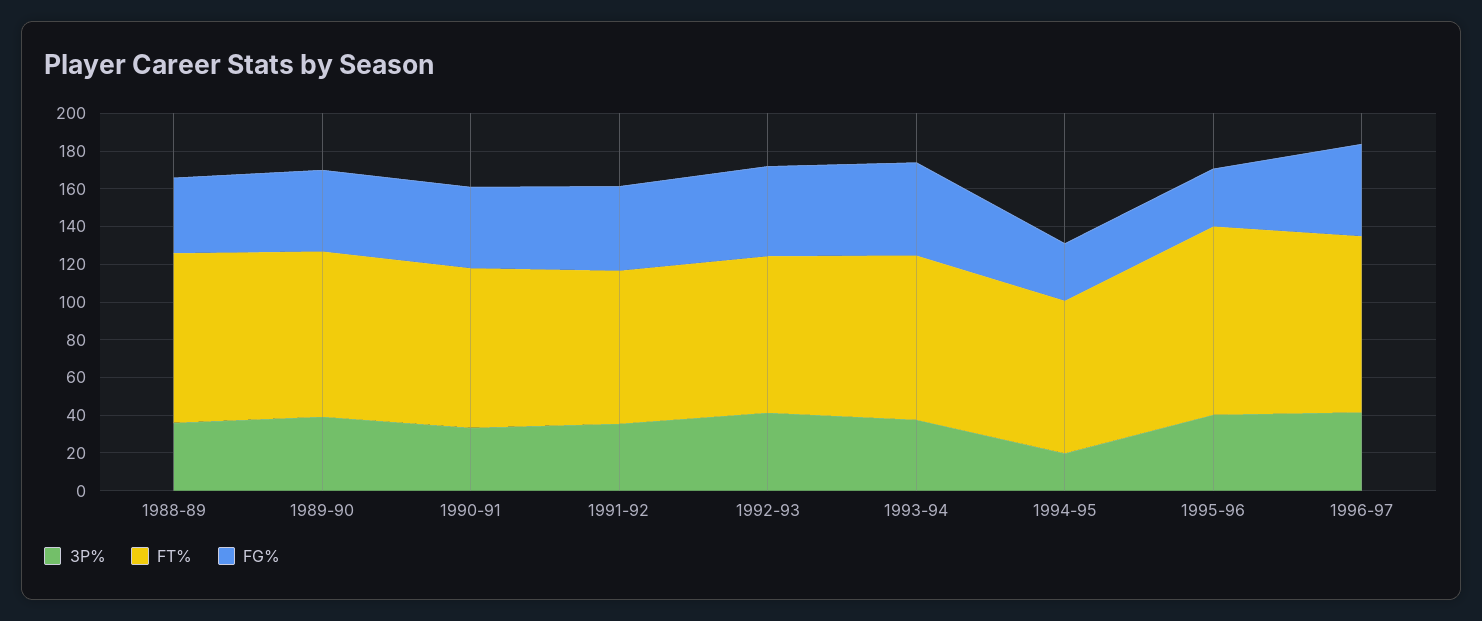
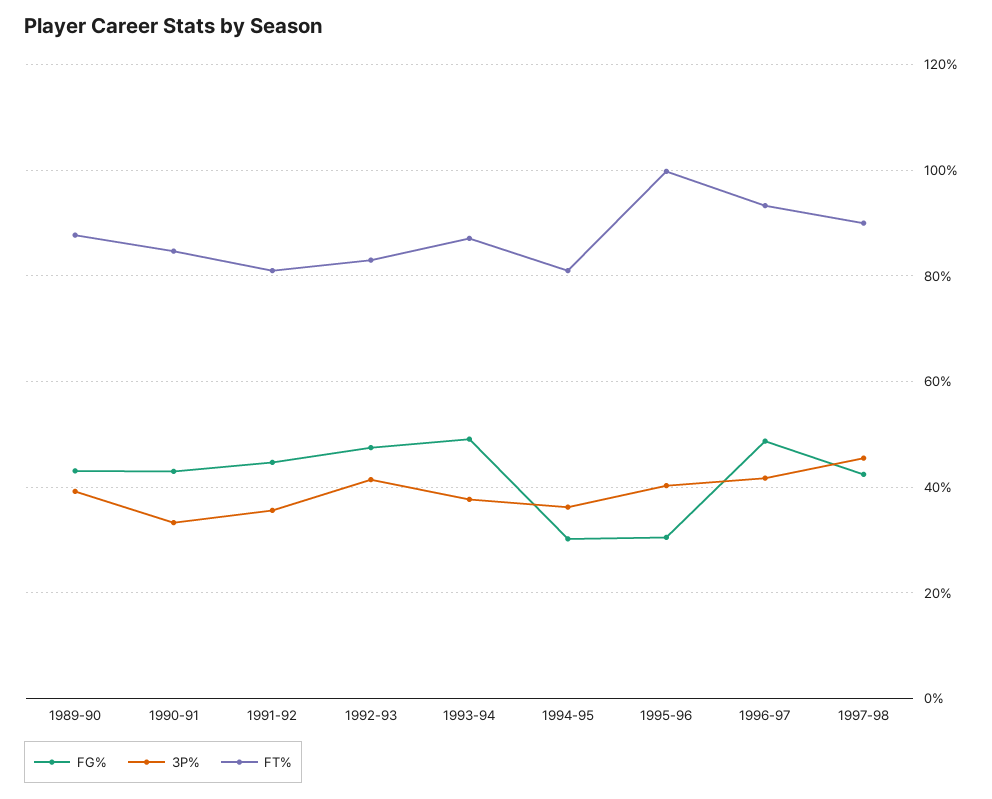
3P%, 1988-89: 35 -> none
FT%, 1988-89: 90 -> none
FG%, 1988-89: 40 -> none
3P%, 1994-95: 20 -> 36
FG%, 1997-98: none -> 42
3P%, 1997-98: none -> 46
FT%, 1997-98: none -> 90

